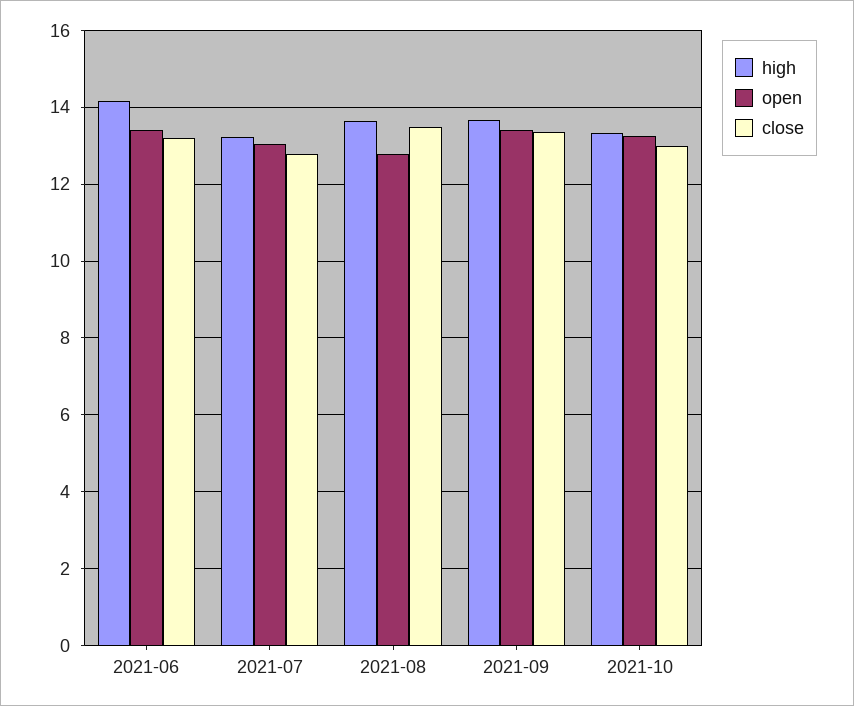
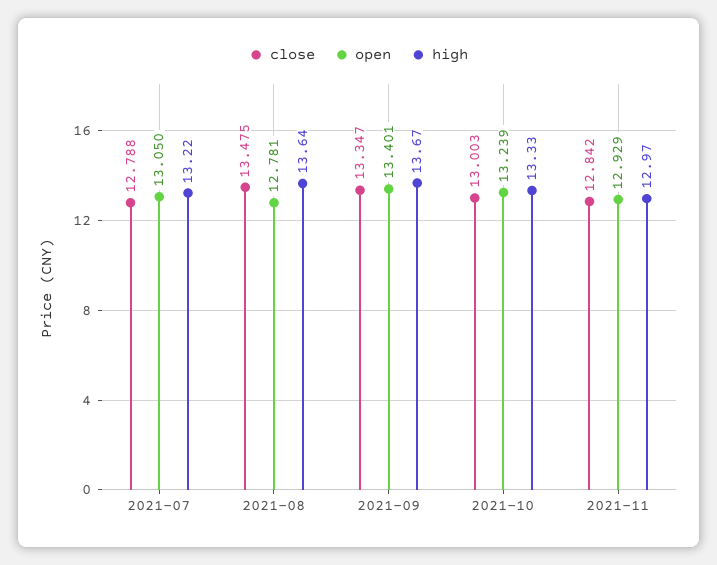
high, 2021-06: 14.2 -> none
open, 2021-06: 13.4 -> none
close, 2021-06: 13.2 -> none
close, 2021-11: none -> 12.842
open, 2021-11: none -> 12.929
high, 2021-11: none -> 12.97

